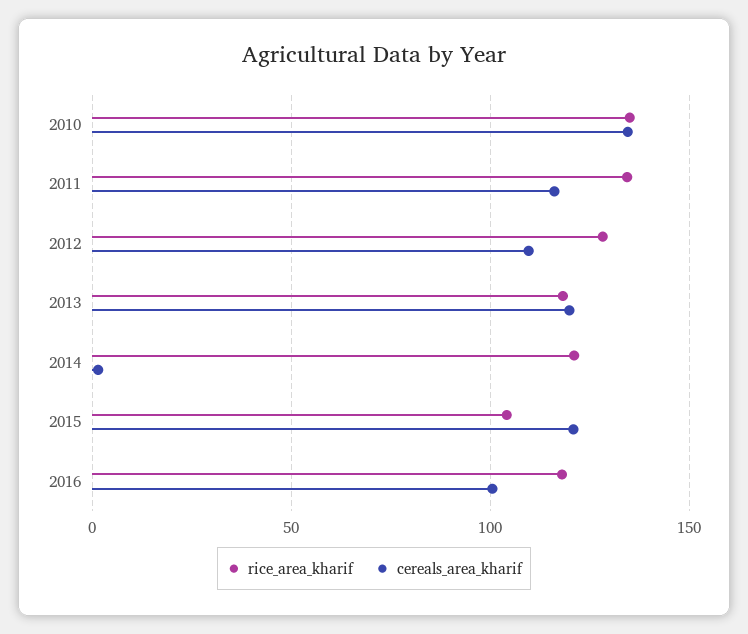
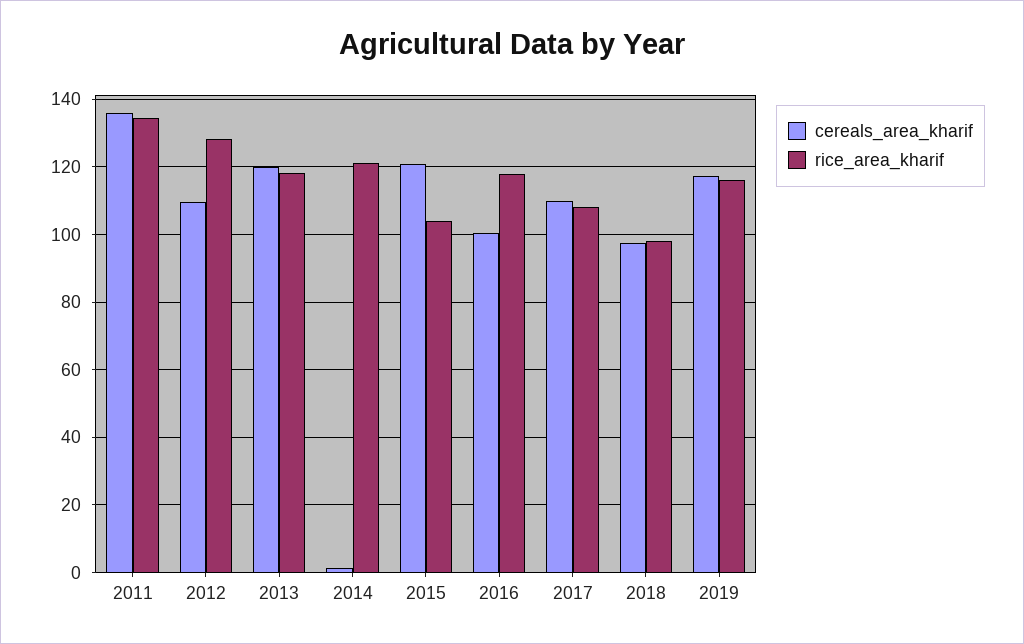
rice_area_kharif, 2010: 135 -> none
cereals_area_kharif, 2010: 135 -> none
cereals_area_kharif, 2011: 115 -> 136
cereals_area_kharif, 2017: none -> 110
rice_area_kharif, 2017: none -> 108
cereals_area_kharif, 2018: none -> 98
rice_area_kharif, 2018: none -> 98
cereals_area_kharif, 2019: none -> 118
rice_area_kharif, 2019: none -> 116

